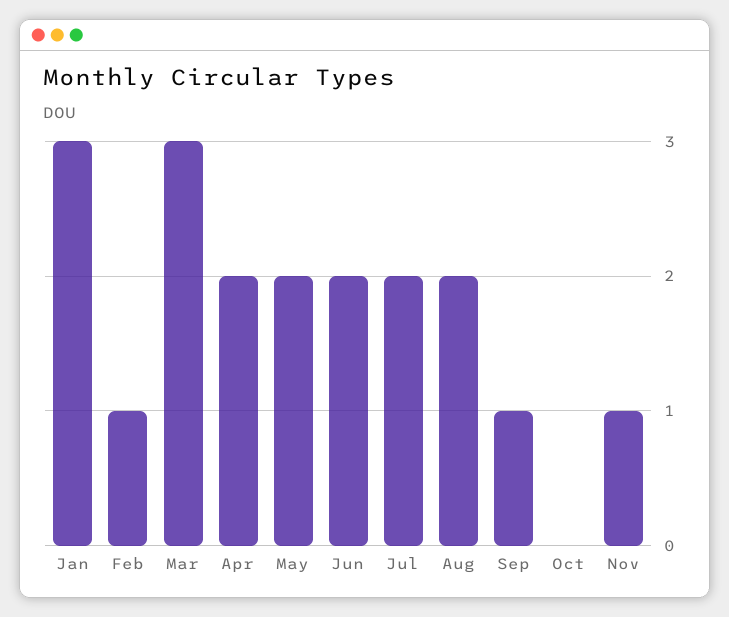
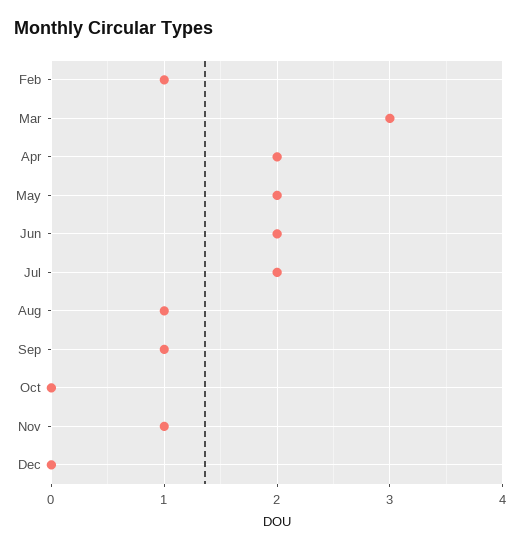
Jan: 3 -> none
Aug: 2 -> 1
Dec: none -> 0

